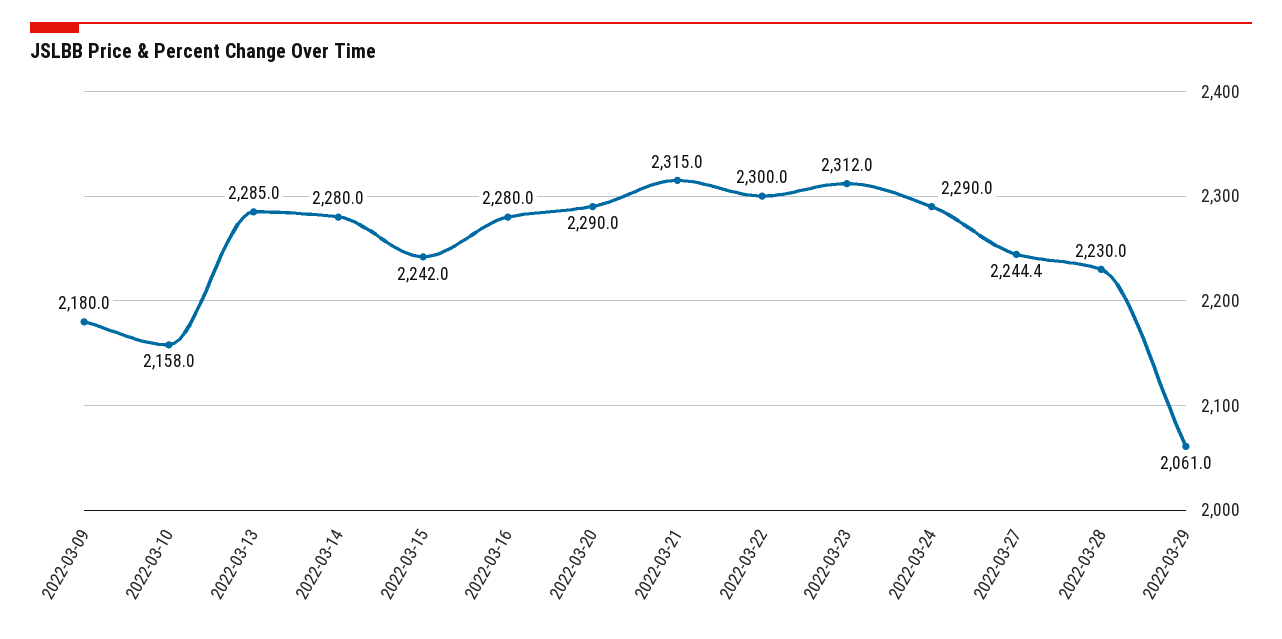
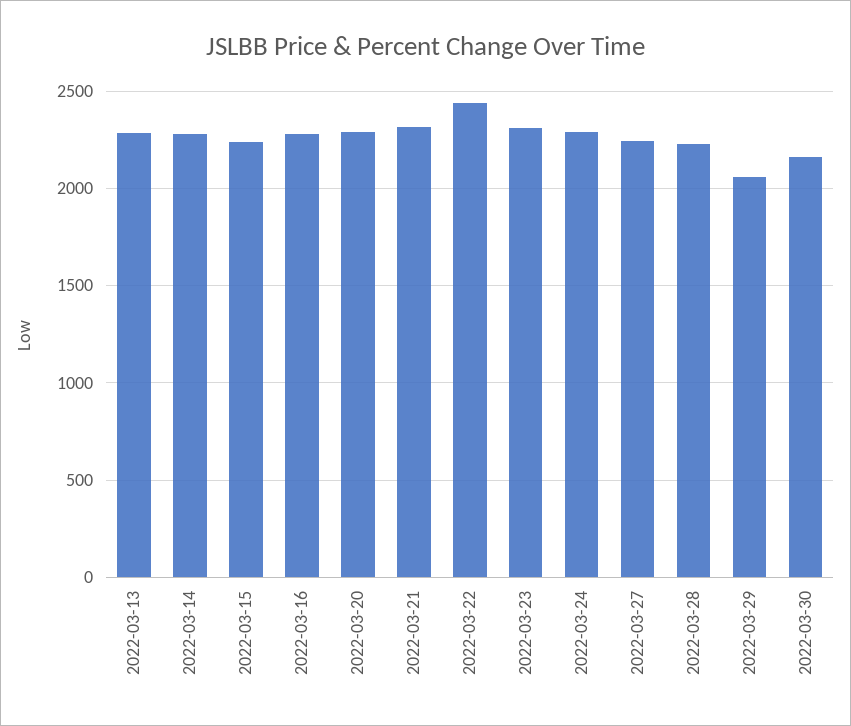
2022-03-09: 2180 -> none
2022-03-10: 2158 -> none
2022-03-22: 2300 -> 2450
2022-03-30: none -> 2150

